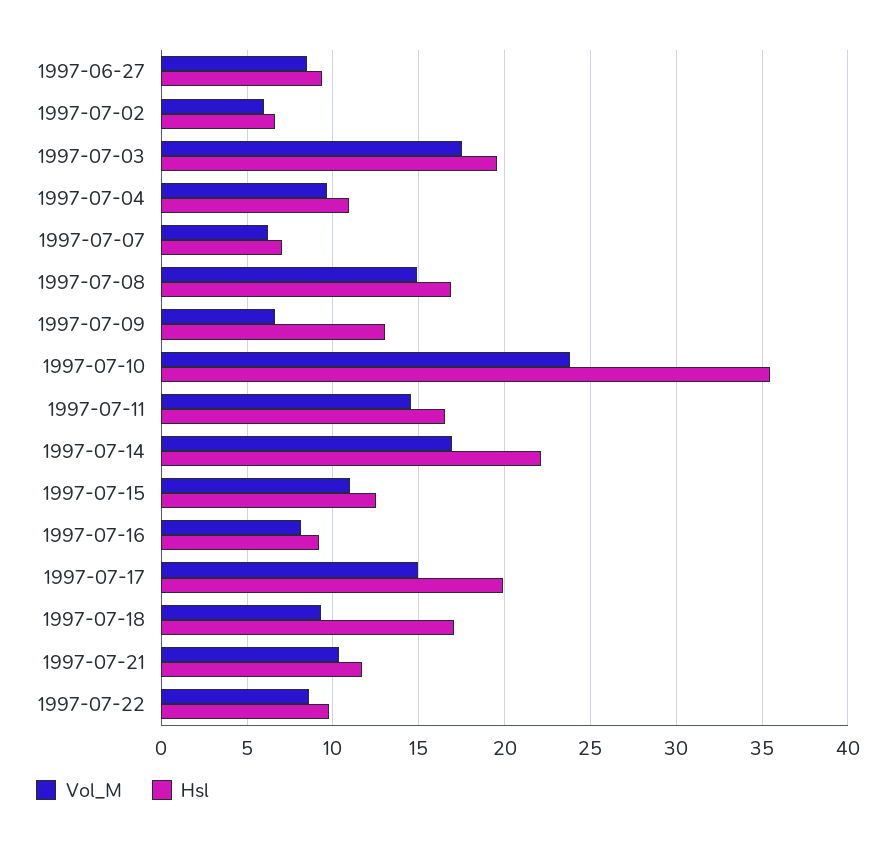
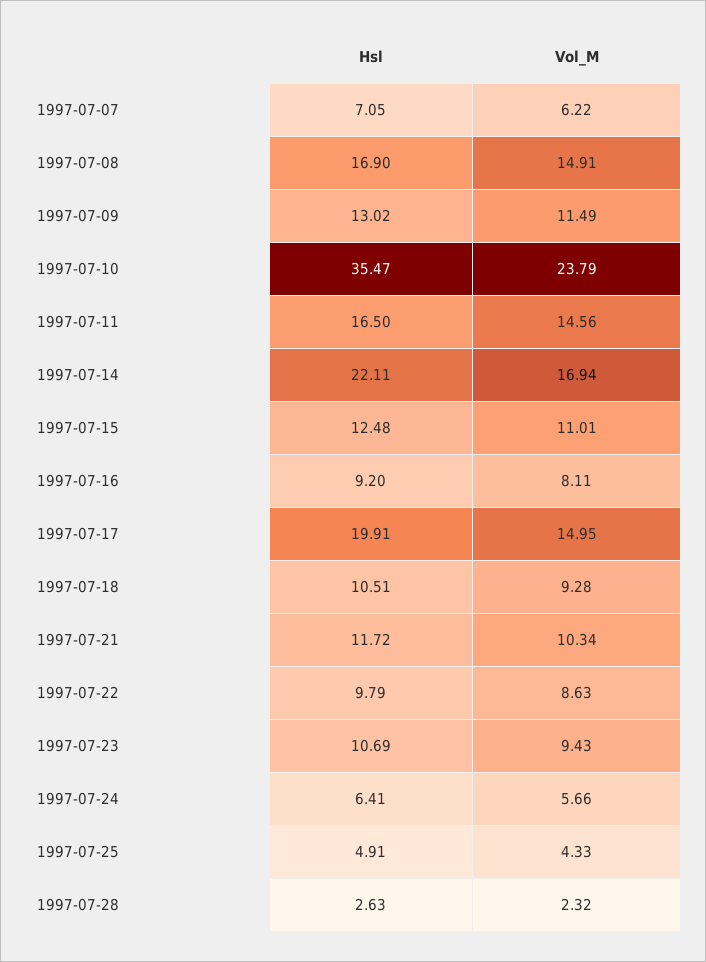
Vol_M, 1997-06-27: 8.5 -> none
Hsl, 1997-06-27: 9.5 -> none
Vol_M, 1997-07-02: 6 -> none
Hsl, 1997-07-02: 6.5 -> none
Vol_M, 1997-07-03: 17.5 -> none
Hsl, 1997-07-03: 19.5 -> none
Vol_M, 1997-07-04: 9.5 -> none
Hsl, 1997-07-04: 11 -> none
Vol_M, 1997-07-09: 6.5 -> 11.49
Hsl, 1997-07-18: 17 -> 10.51
Hsl, 1997-07-23: none -> 10.69
Vol_M, 1997-07-23: none -> 9.43
Hsl, 1997-07-24: none -> 6.41
Vol_M, 1997-07-24: none -> 5.66
Hsl, 1997-07-25: none -> 4.91
Vol_M, 1997-07-25: none -> 4.33
Hsl, 1997-07-28: none -> 2.63
Vol_M, 1997-07-28: none -> 2.32

